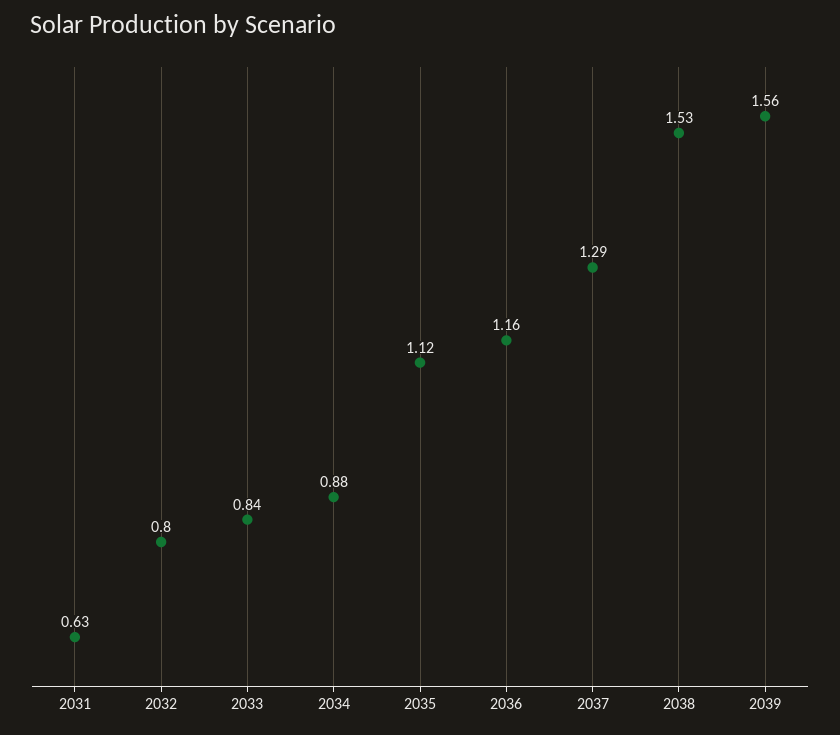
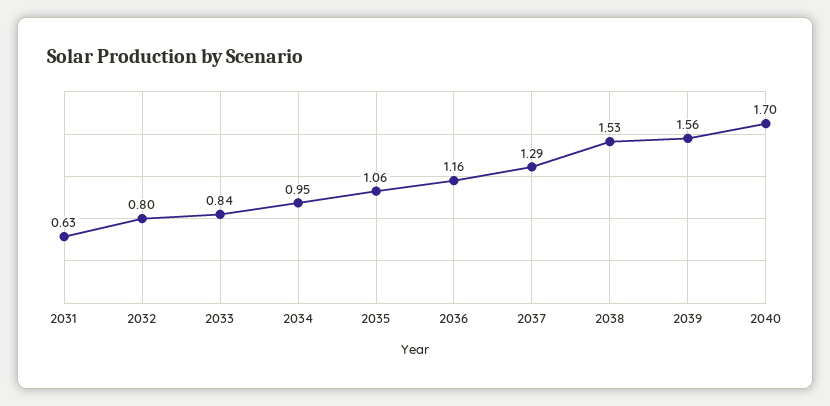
2034: 0.88 -> 0.95
2035: 1.12 -> 1.06
2040: none -> 1.7

